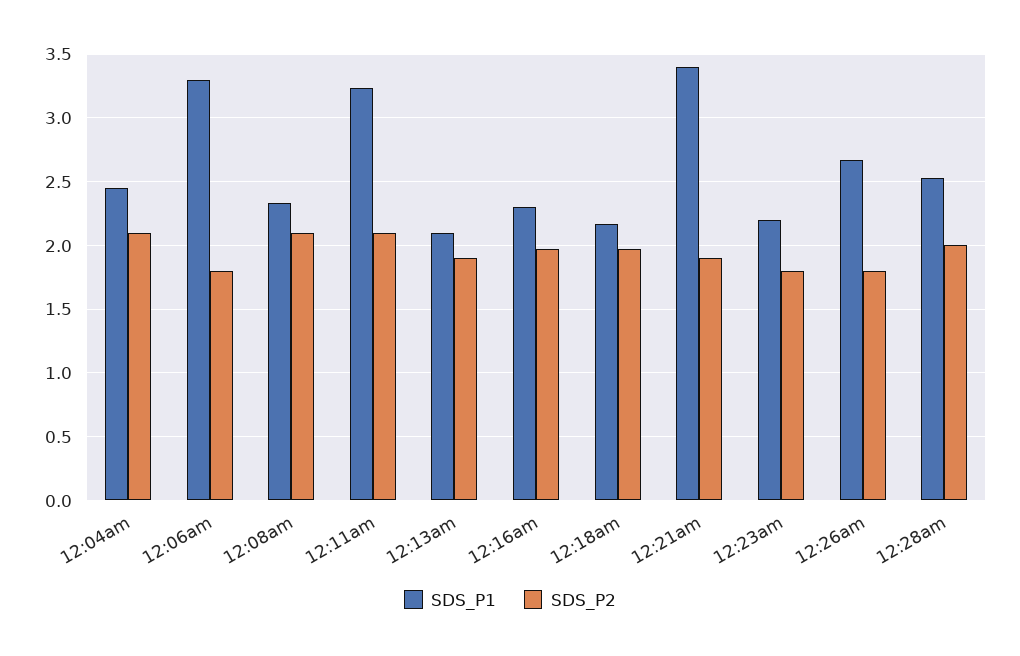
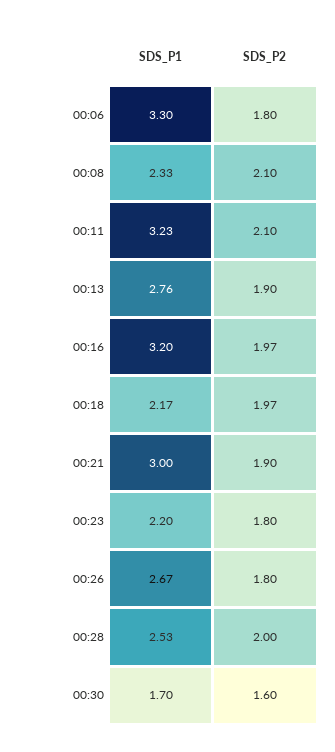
SDS_P1, 12:04am: 2.45 -> none
SDS_P2, 12:04am: 2.1 -> none
SDS_P1, 12:13am: 2.1 -> 2.76
SDS_P1, 12:16am: 2.3 -> 3.2
SDS_P1, 12:21am: 3.4 -> 3
SDS_P1, 00:30: none -> 1.7
SDS_P2, 00:30: none -> 1.6

